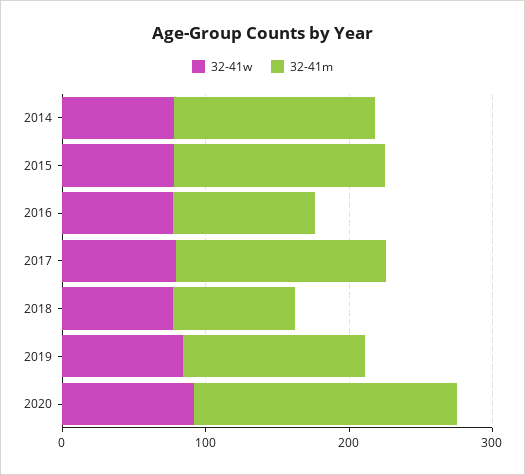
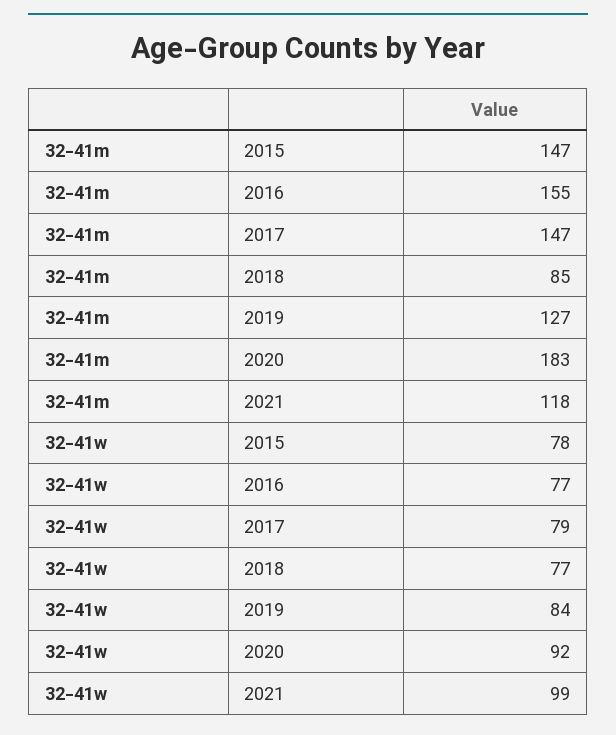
32-41w, 2014: 80 -> none
32-41m, 2014: 140 -> none
32-41m, 2016: 100 -> 155
32-41m, 2021: none -> 118
32-41w, 2021: none -> 99

